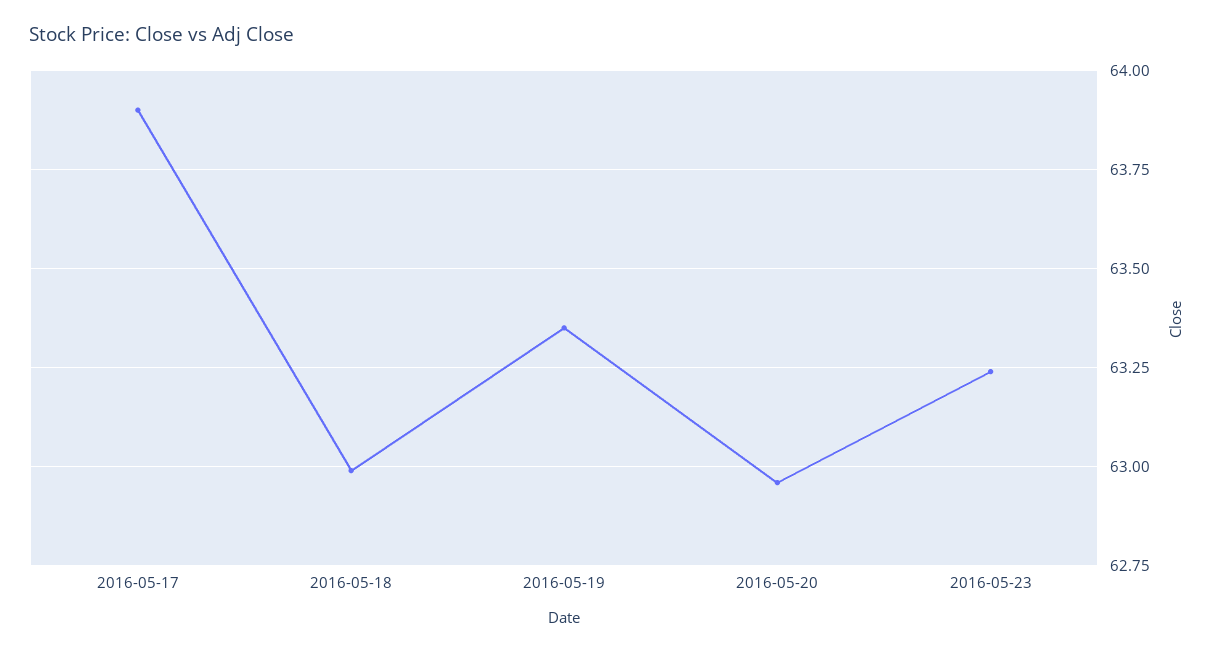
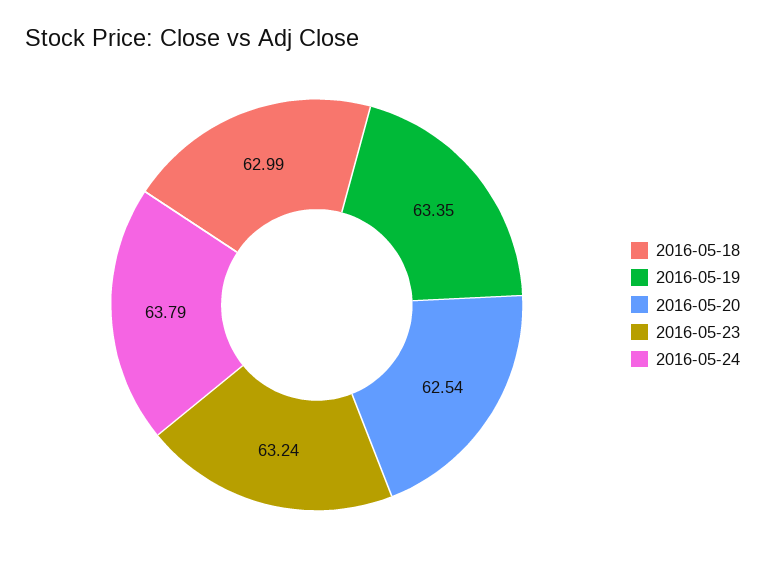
2016-05-17: 63.9 -> none
2016-05-20: 62.95 -> 62.54
2016-05-24: none -> 63.79

